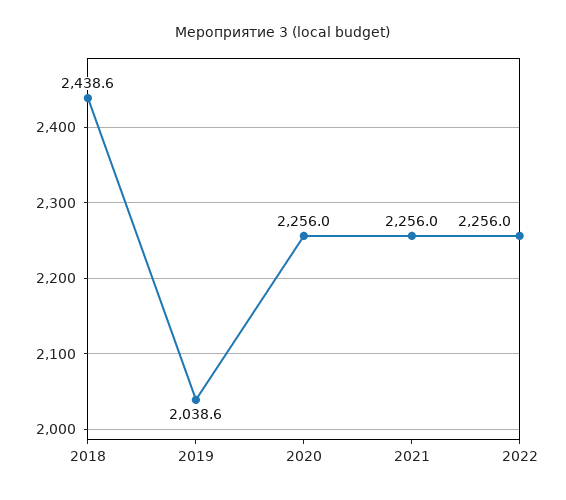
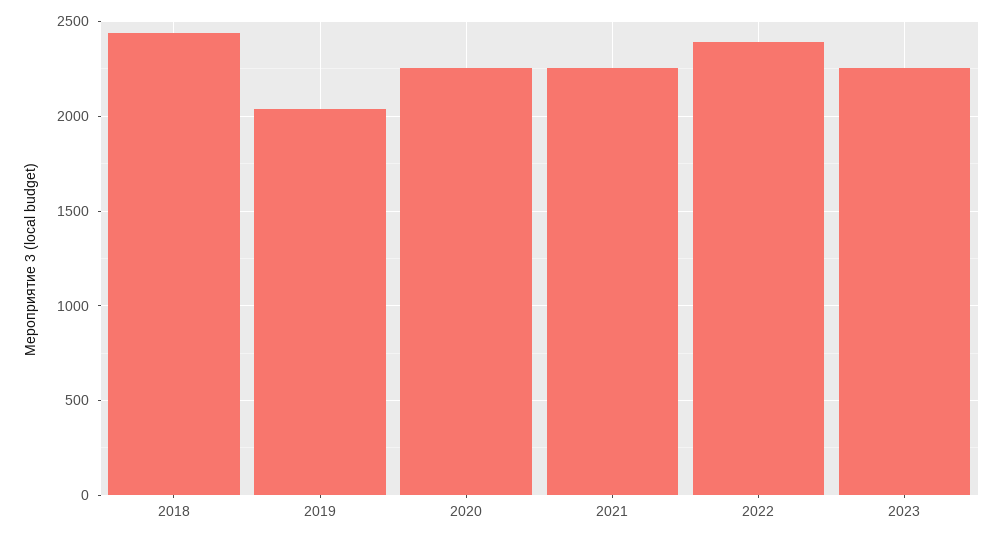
2022: 2256 -> 2400
2023: none -> 2250

